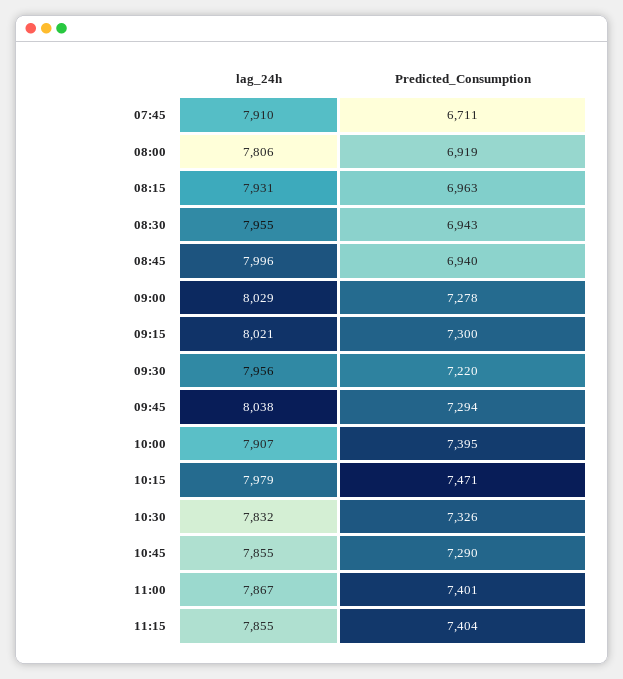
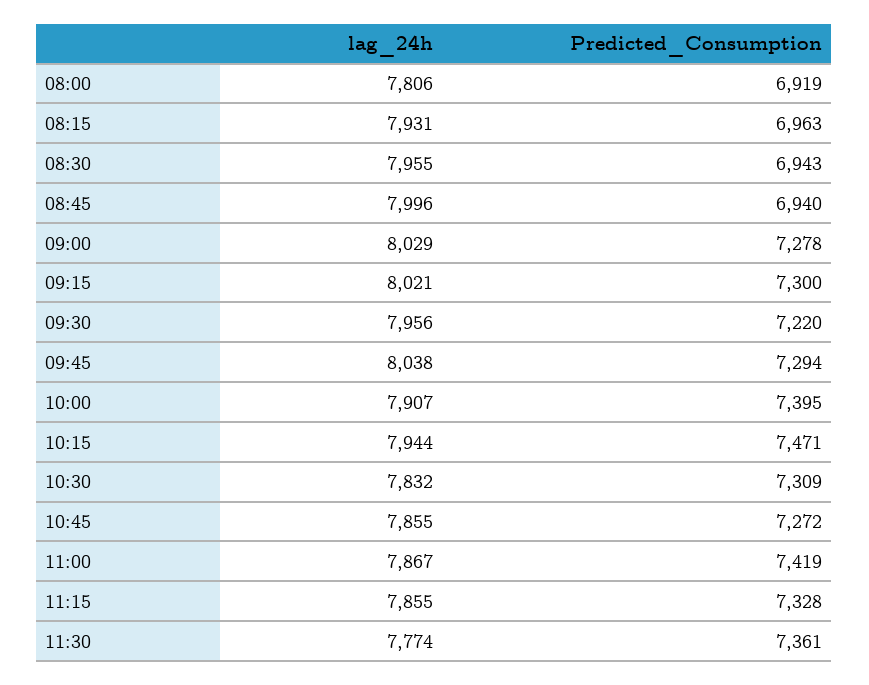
lag_24h, 07:45: 7910 -> none
Predicted_Consumption, 07:45: 6711 -> none
lag_24h, 10:15: 7979 -> 7944
Predicted_Consumption, 10:30: 7326 -> 7309
Predicted_Consumption, 10:45: 7290 -> 7272
Predicted_Consumption, 11:00: 7401 -> 7419
Predicted_Consumption, 11:15: 7404 -> 7328
lag_24h, 11:30: none -> 7774
Predicted_Consumption, 11:30: none -> 7361

